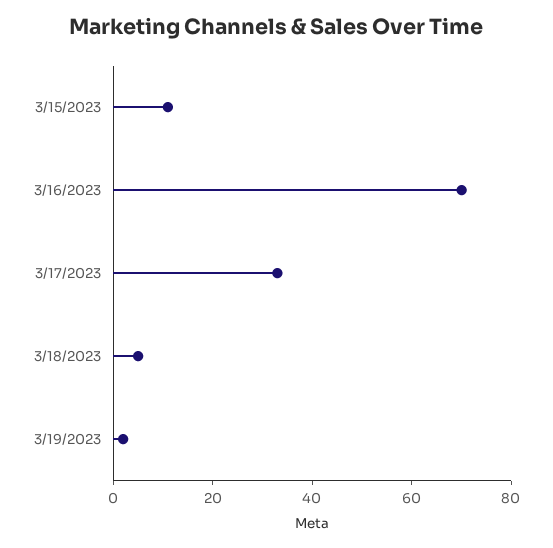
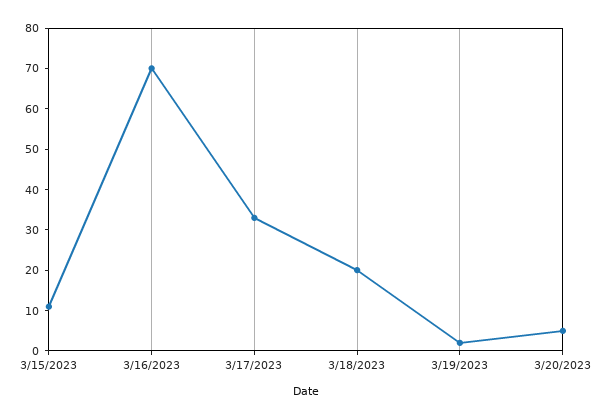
3/18/2023: 5 -> 20
3/20/2023: none -> 5

